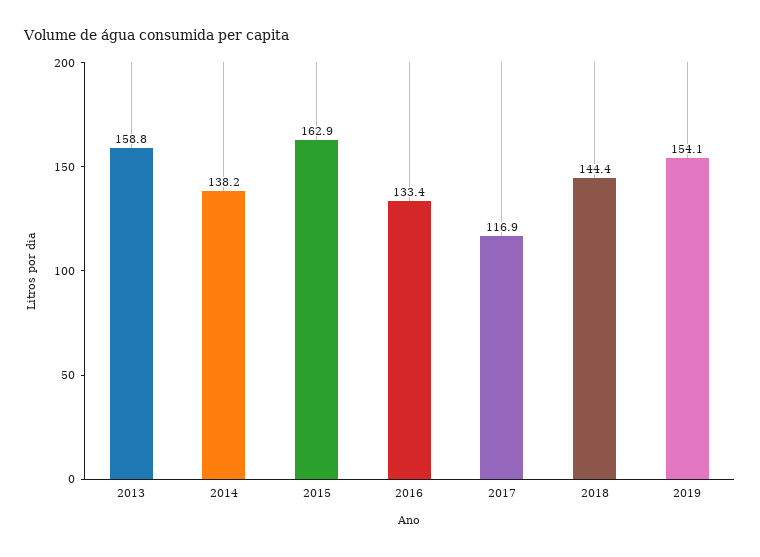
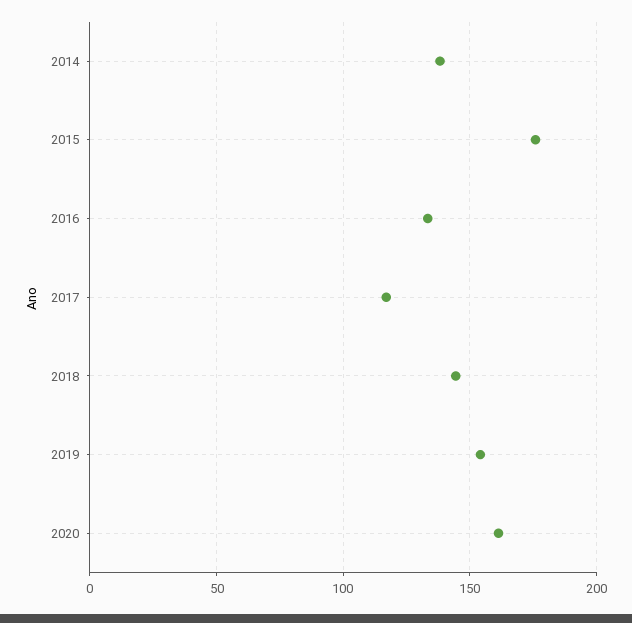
2013: 158.8 -> none
2015: 162.9 -> 175
2020: none -> 160

